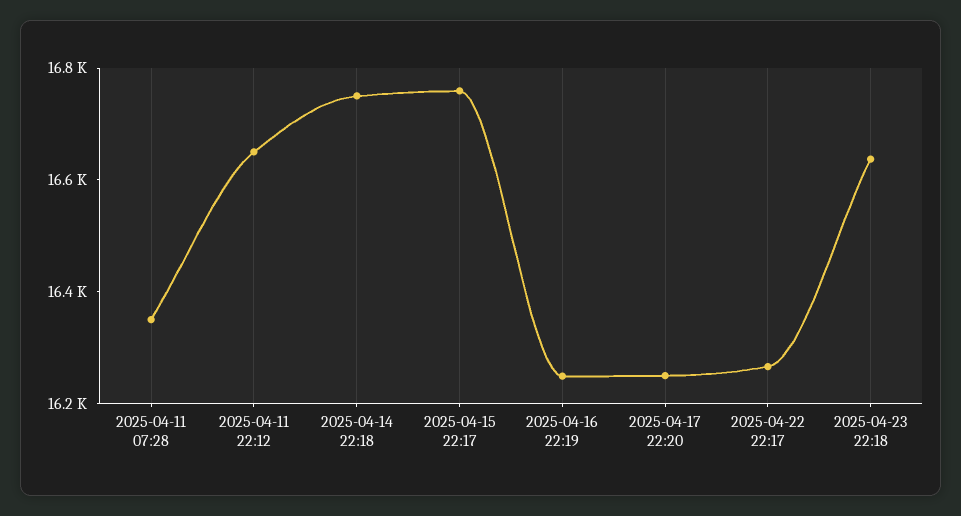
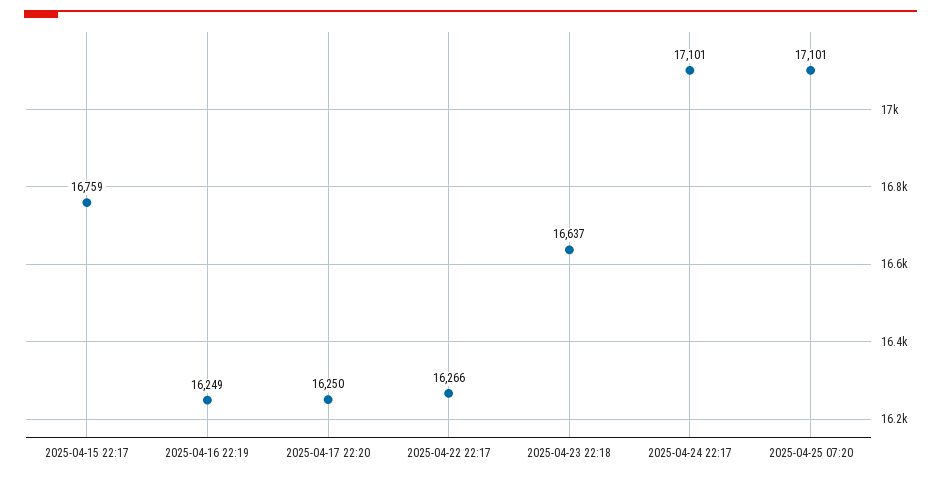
2025-04-11 07:28: 16350 -> none
2025-04-11 22:12: 16650 -> none
2025-04-14 22:18: 16750 -> none
2025-04-24 22:17: none -> 17101
2025-04-25 07:20: none -> 17101

